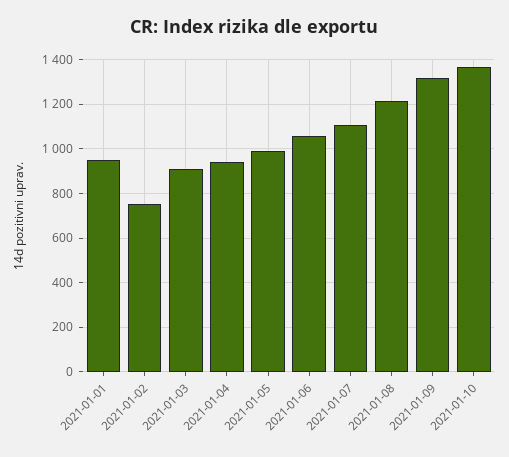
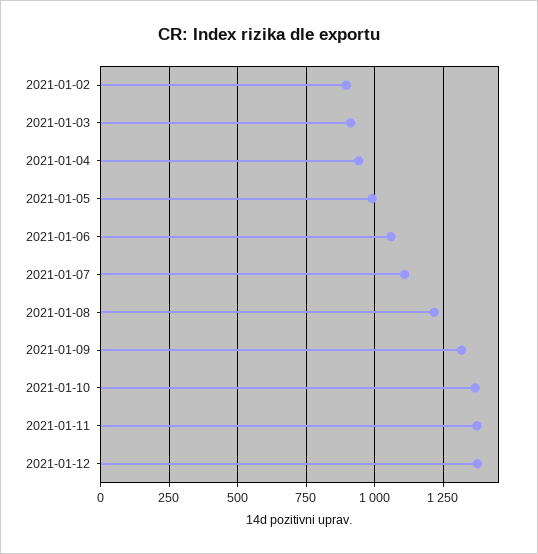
2021-01-01: 950 -> none
2021-01-02: 750 -> 900
2021-01-11: none -> 1375
2021-01-12: none -> 1375

